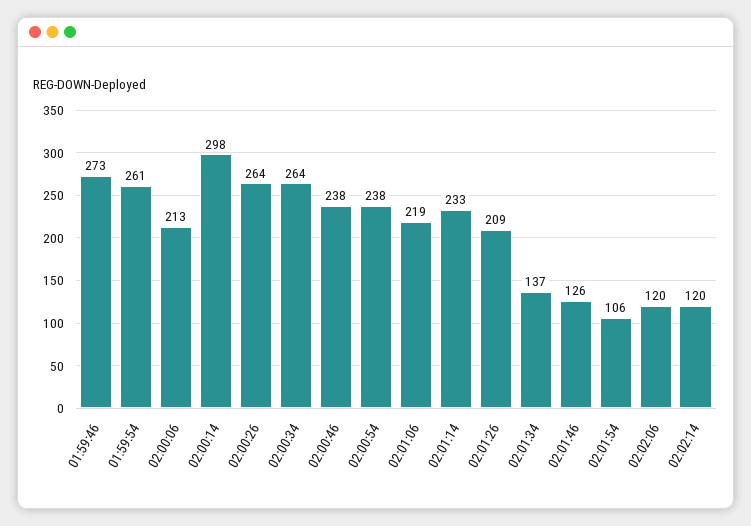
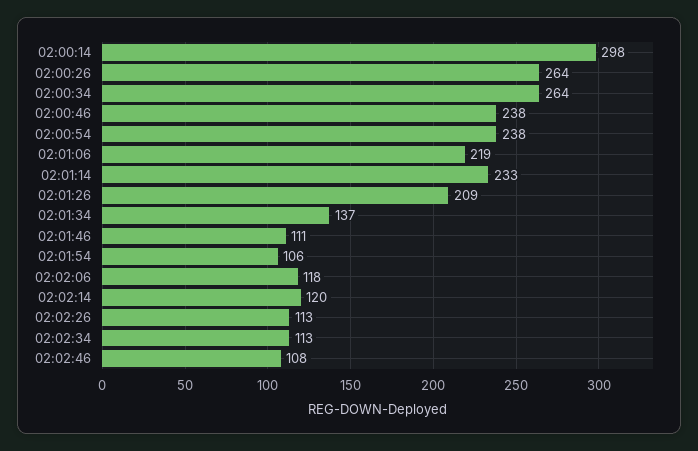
01:59:46: 273 -> none
01:59:54: 261 -> none
02:00:06: 213 -> none
02:01:46: 126 -> 111
02:02:06: 120 -> 118
02:02:26: none -> 113
02:02:34: none -> 113
02:02:46: none -> 108

